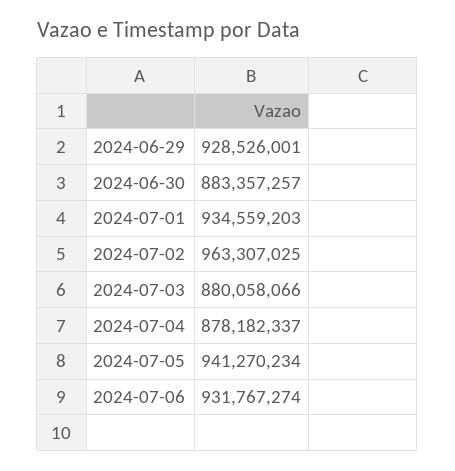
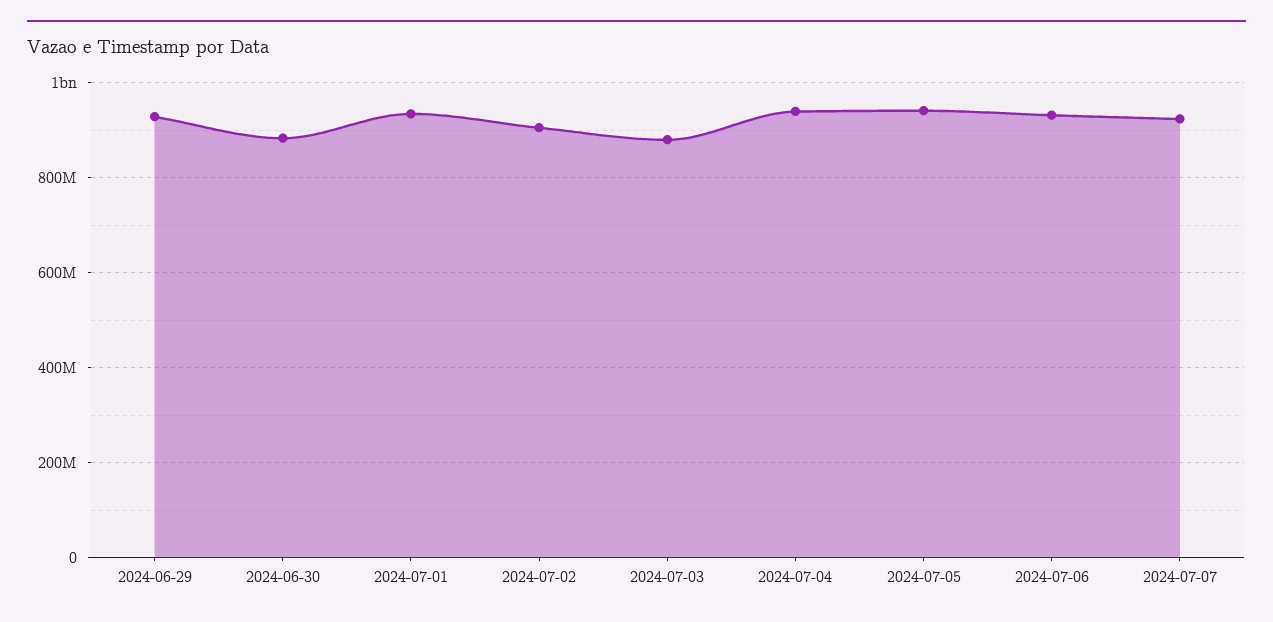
2024-07-02: 963307025 -> 900000000
2024-07-04: 878182337 -> 940000000
2024-07-07: none -> 920000000

